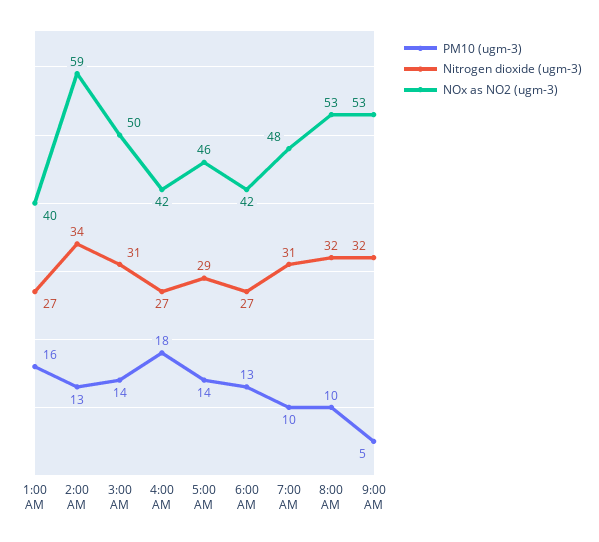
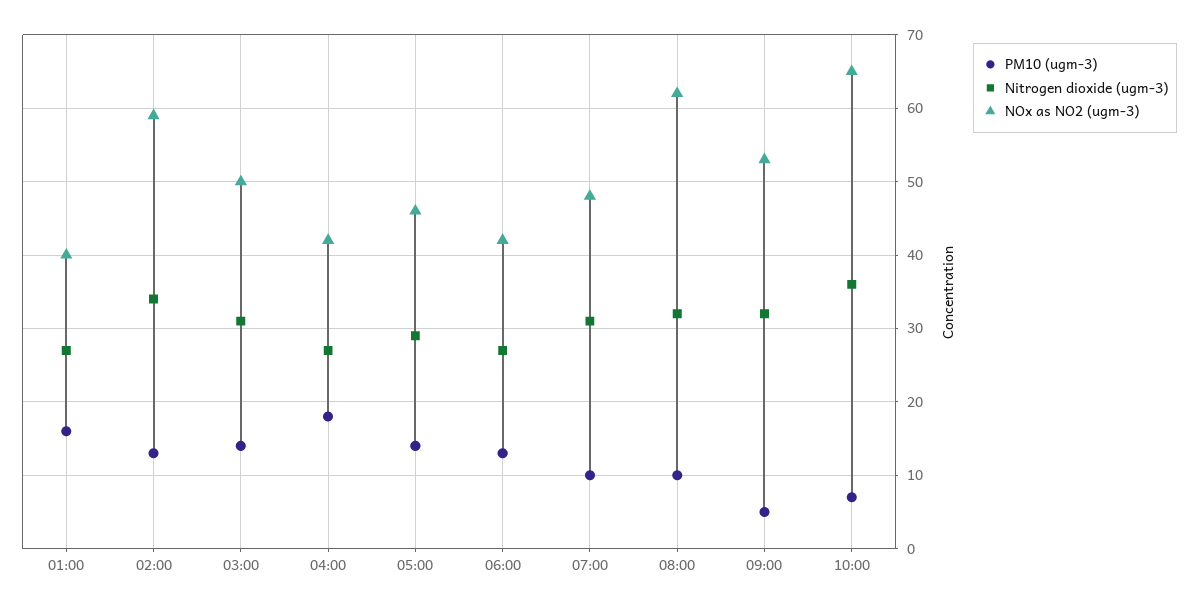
NOx as NO2 (ugm-3), 8:00 AM: 53 -> 62
PM10 (ugm-3), 10:00: none -> 7
Nitrogen dioxide (ugm-3), 10:00: none -> 36
NOx as NO2 (ugm-3), 10:00: none -> 65

